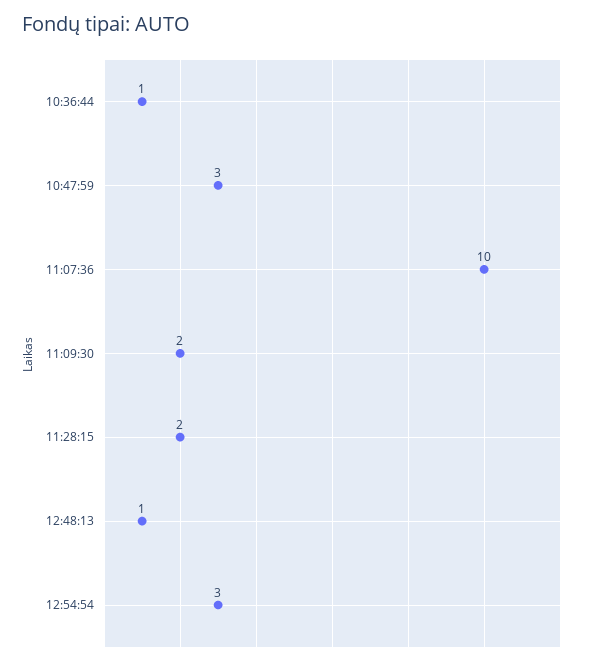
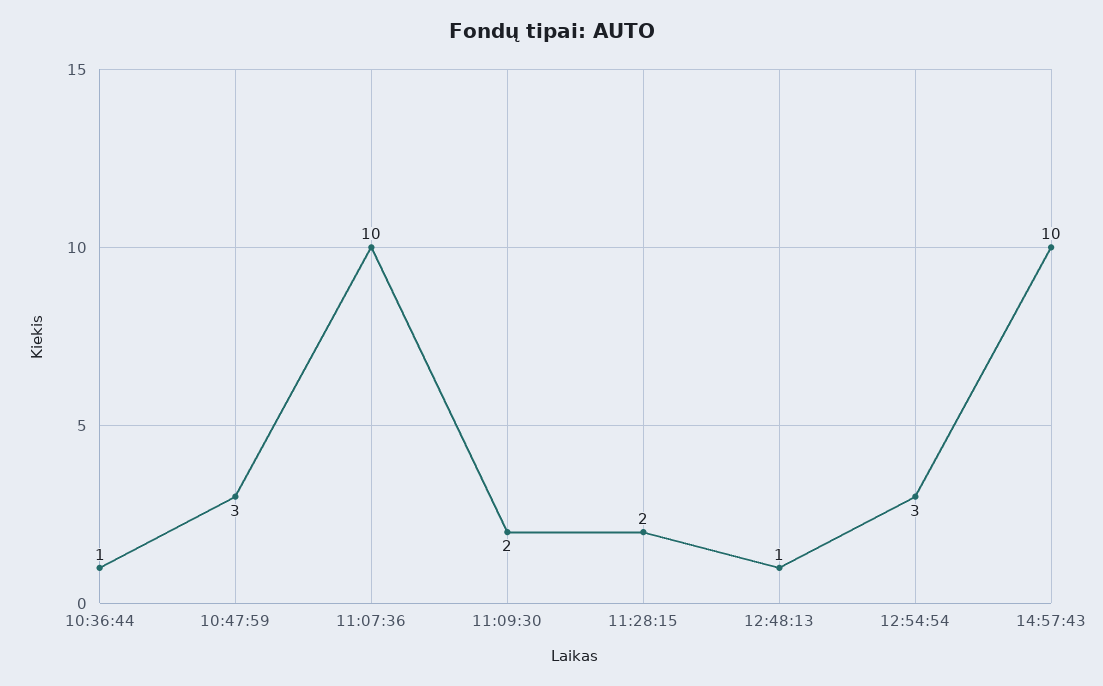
14:57:43: none -> 10

